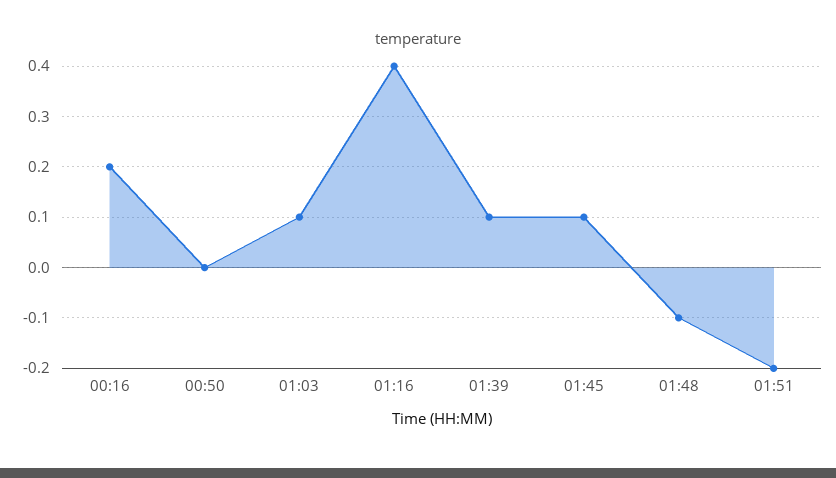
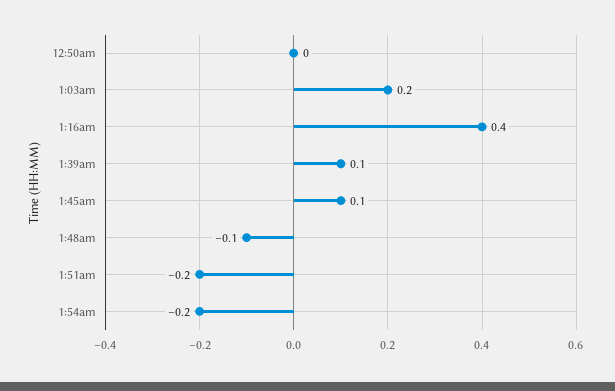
00:16: 0.2 -> none
01:03: 0.1 -> 0.2
1:54am: none -> -0.2

